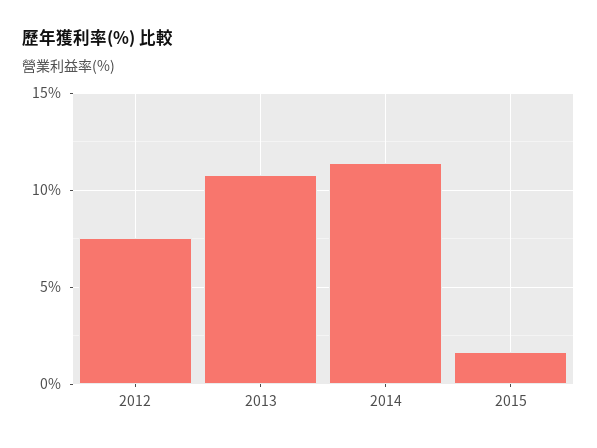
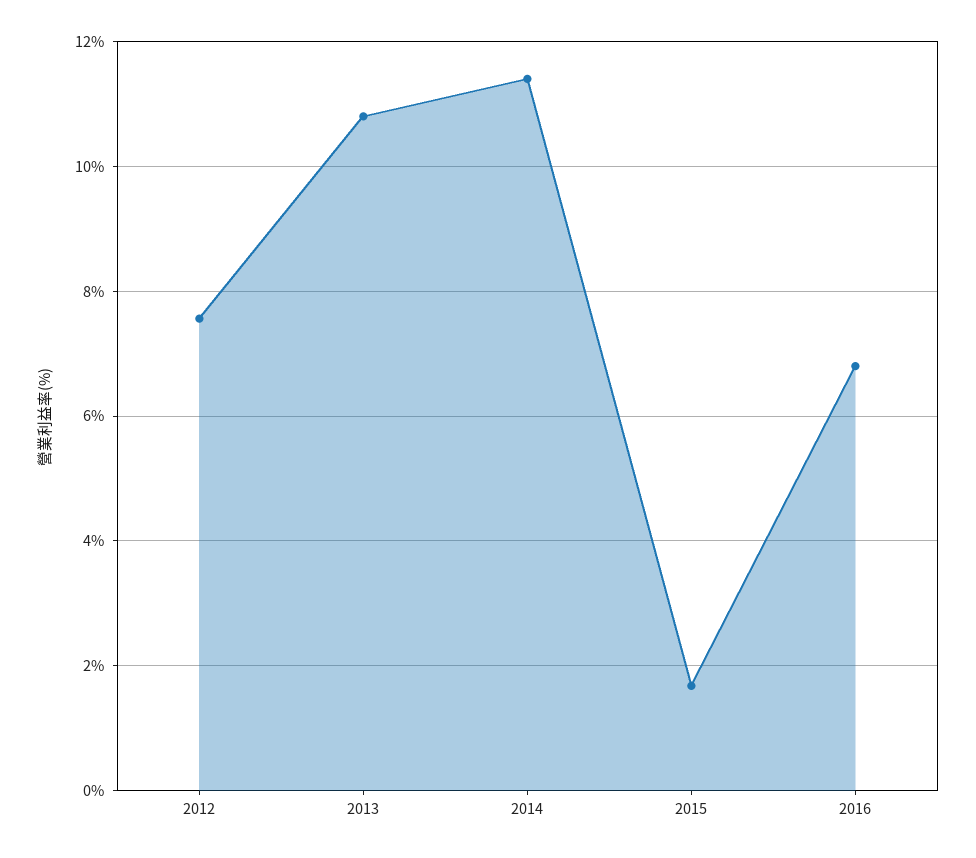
2016: none -> 6.8

